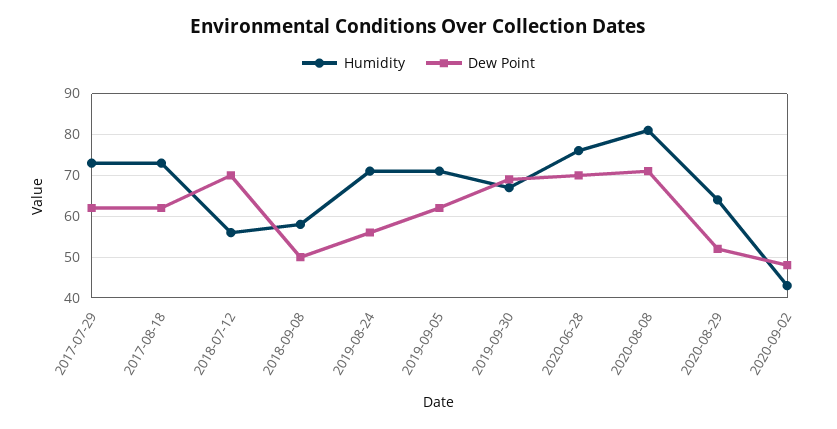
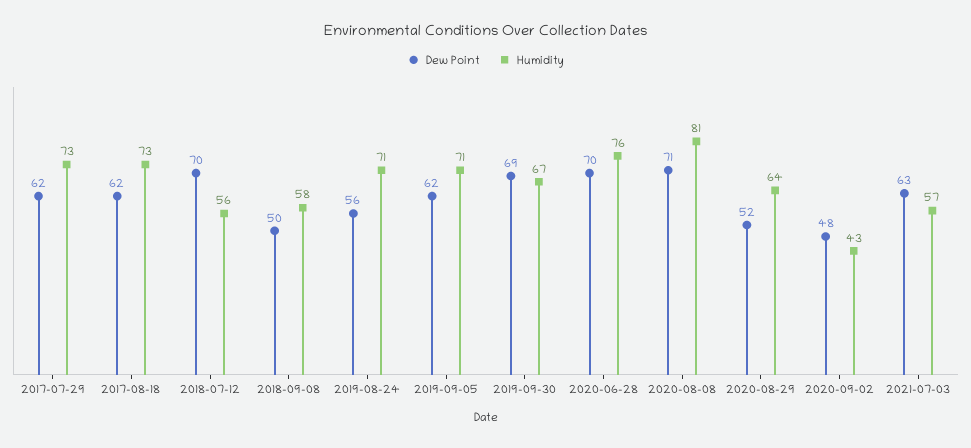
Dew Point, 2021-07-03: none -> 63
Humidity, 2021-07-03: none -> 57

